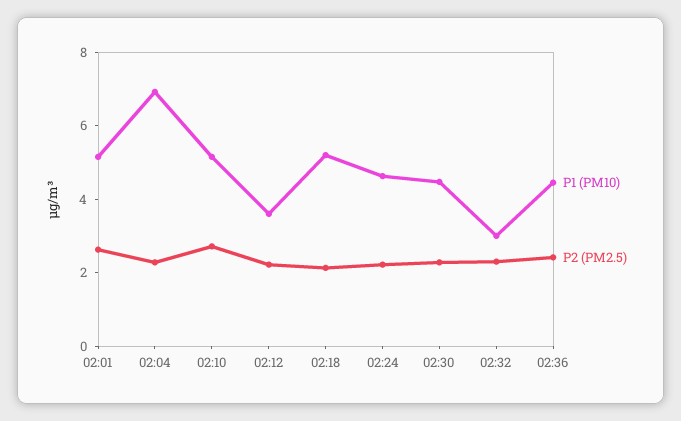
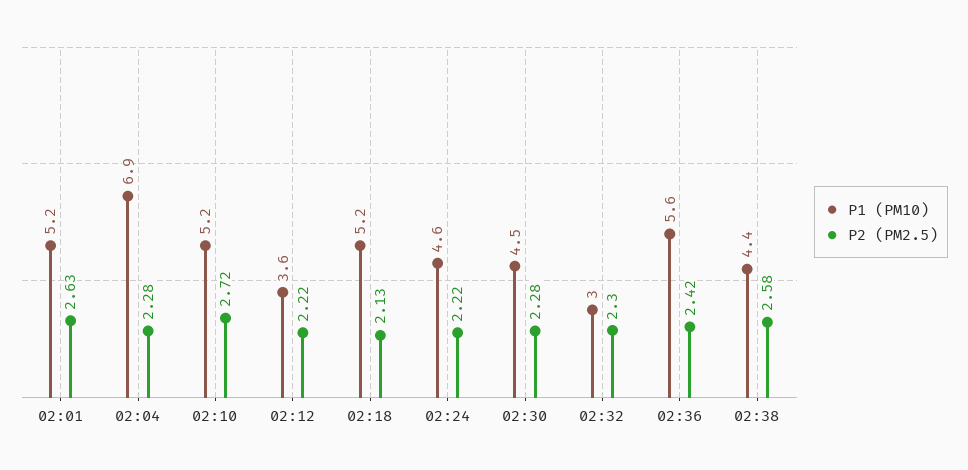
P1 (PM10), 02:36: 4.5 -> 5.6
P1 (PM10), 02:38: none -> 4.4
P2 (PM2.5), 02:38: none -> 2.58

